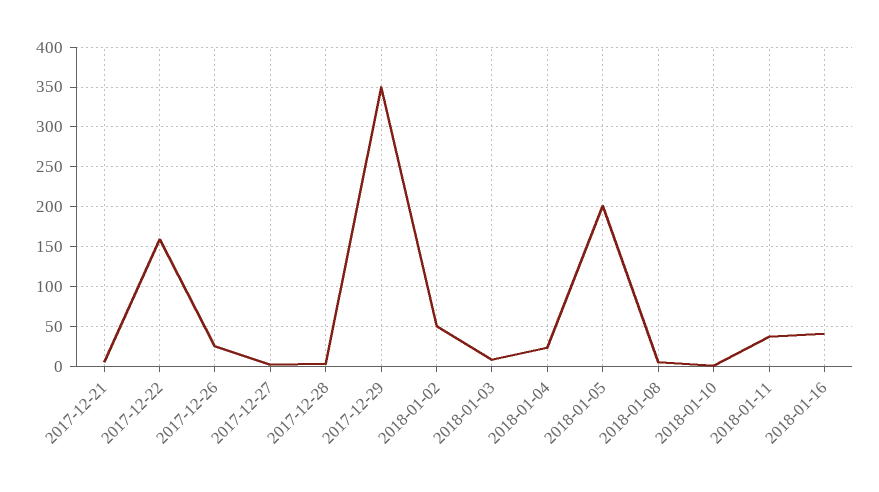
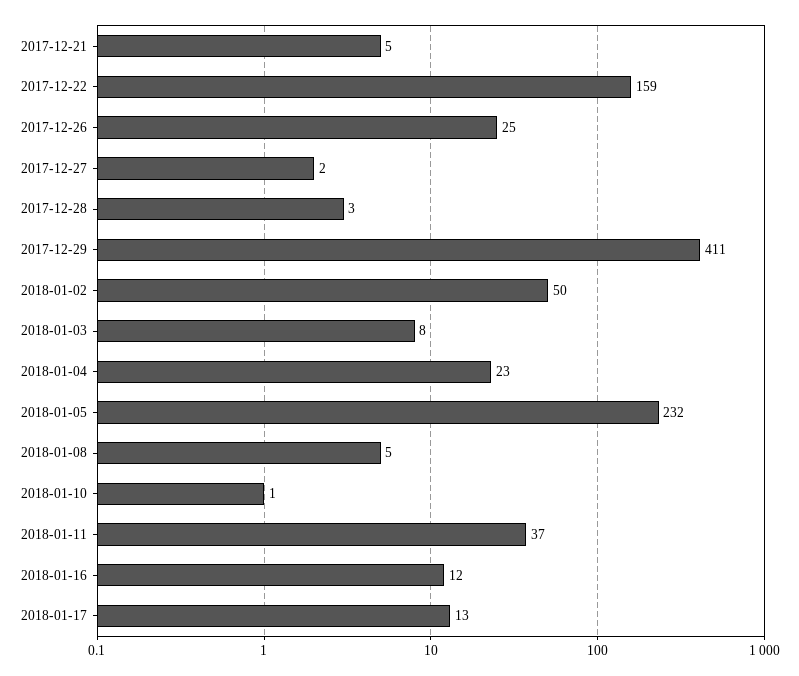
2017-12-29: 350 -> 411
2018-01-05: 200 -> 232
2018-01-16: 40 -> 12
2018-01-17: none -> 13

